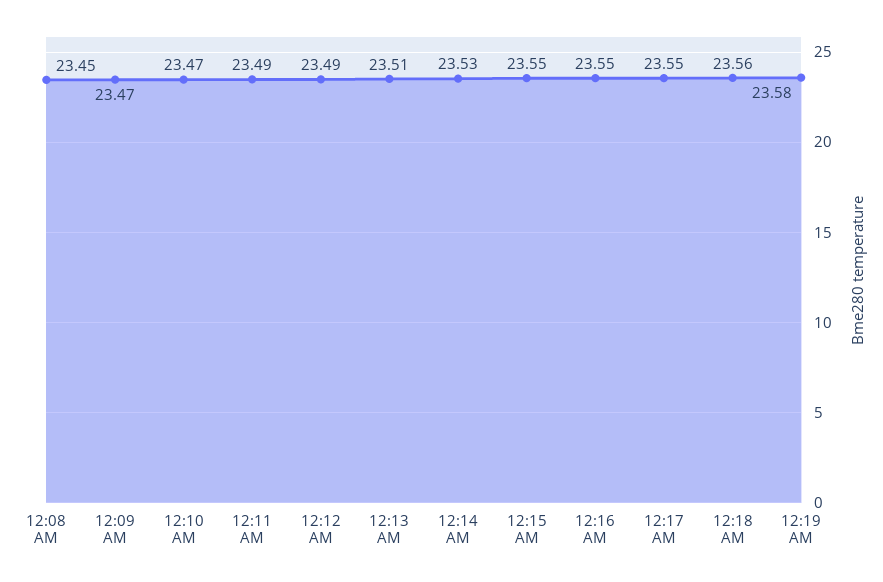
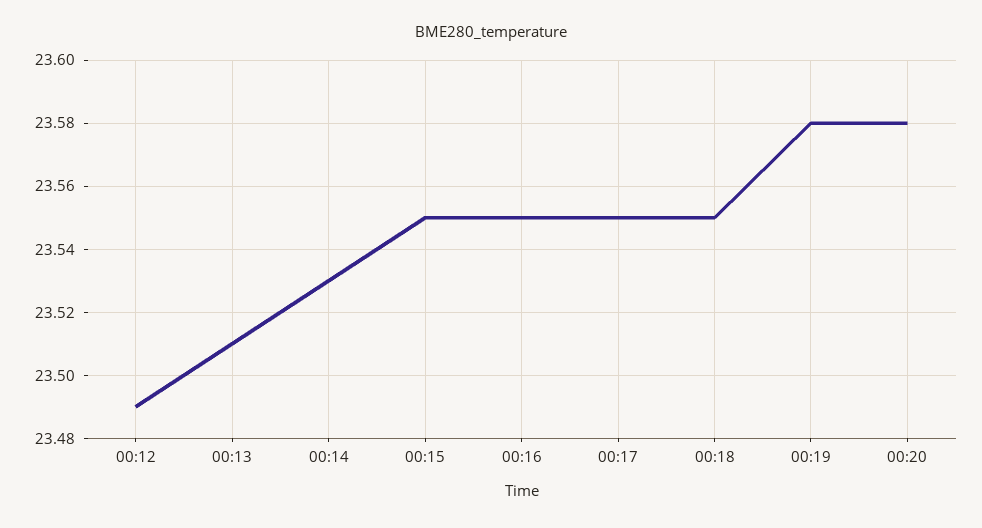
12:08 AM: 23.45 -> none
12:09 AM: 23.47 -> none
12:10 AM: 23.47 -> none
12:11 AM: 23.49 -> none
12:18 AM: 23.56 -> 23.55
00:20: none -> 23.58

